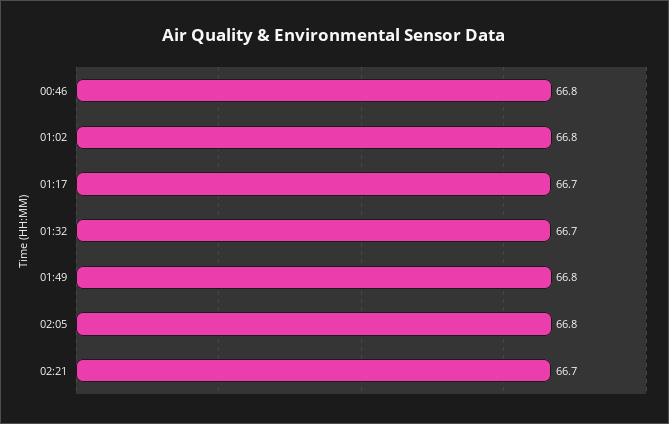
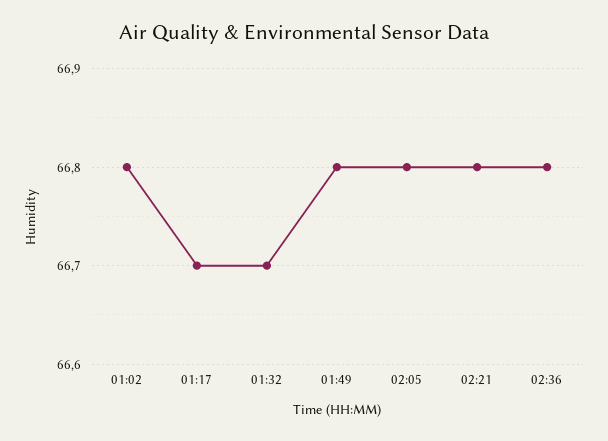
00:46: 66.8 -> none
02:21: 66.7 -> 66.8
02:36: none -> 66.8

